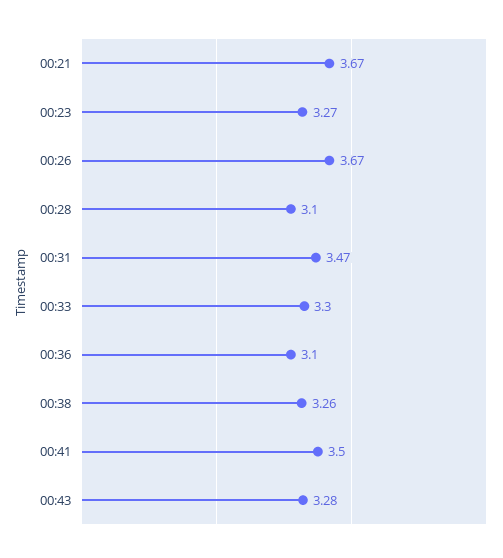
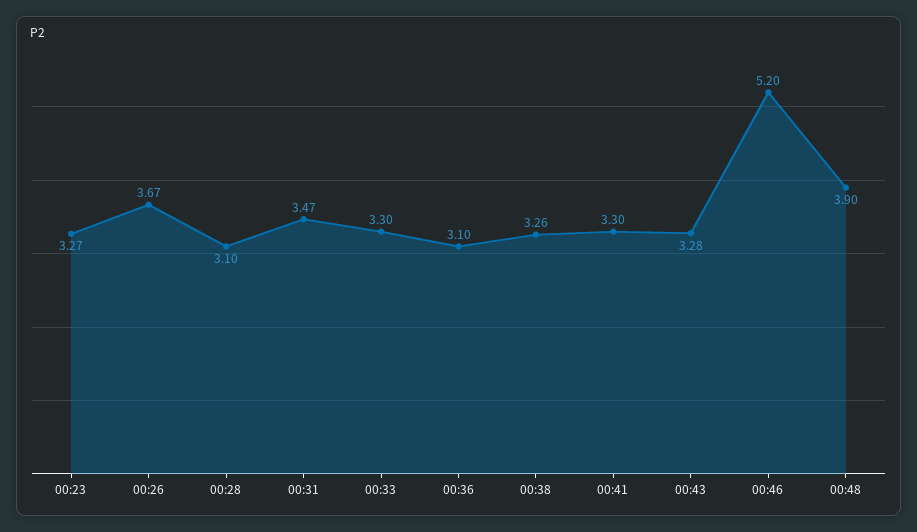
00:21: 3.67 -> none
00:41: 3.5 -> 3.3
00:46: none -> 5.2
00:48: none -> 3.9

